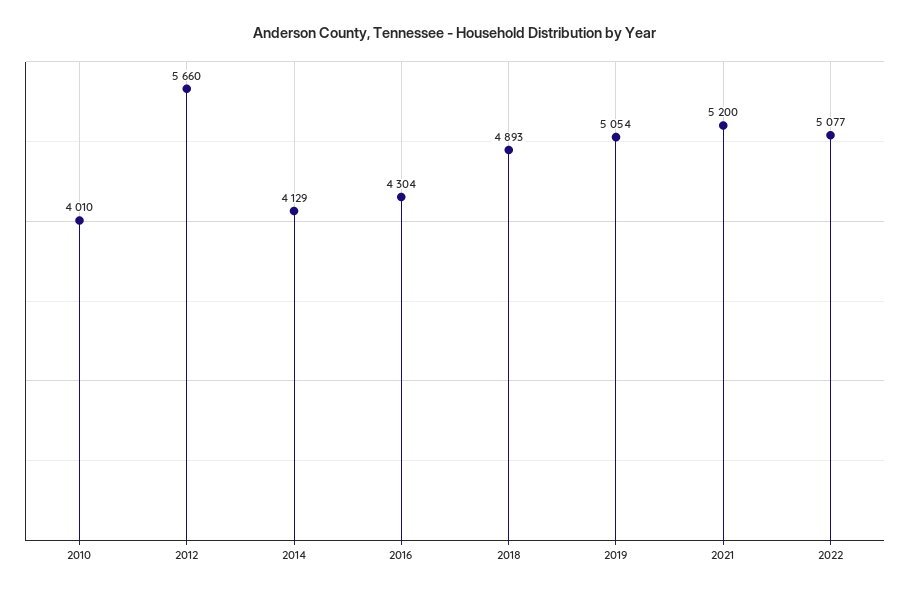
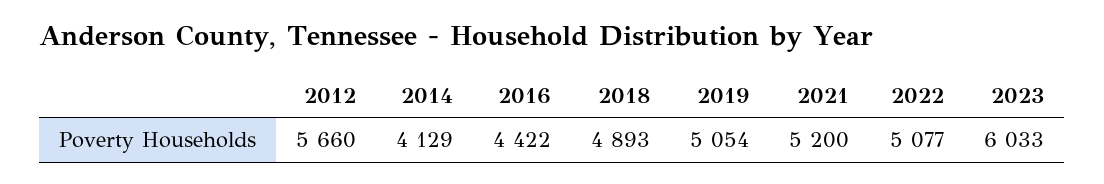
2010: 4010 -> none
2016: 4304 -> 4422
2023: none -> 6033

